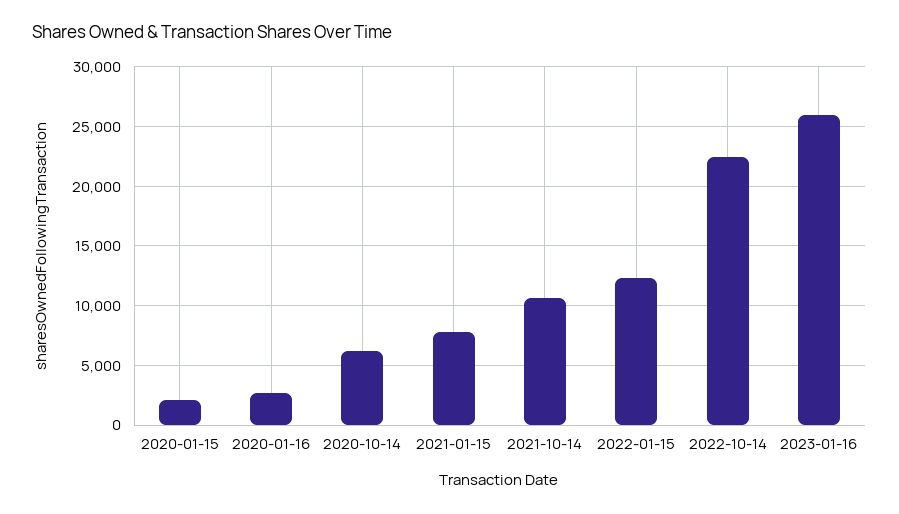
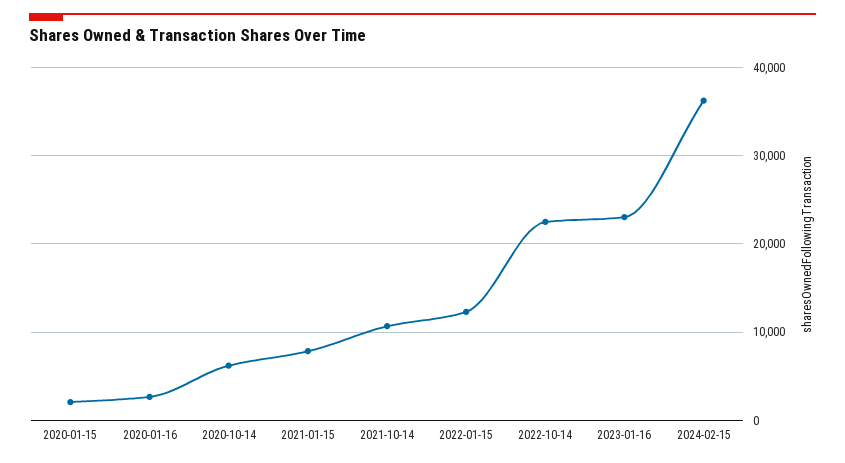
2023-01-16: 26000 -> 23000
2024-02-15: none -> 36000

